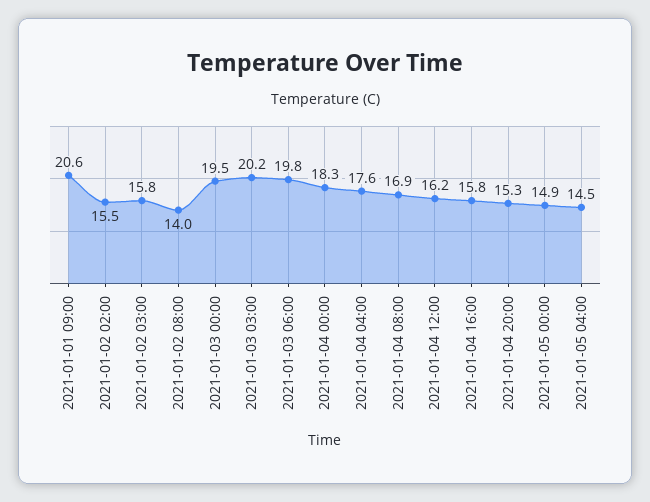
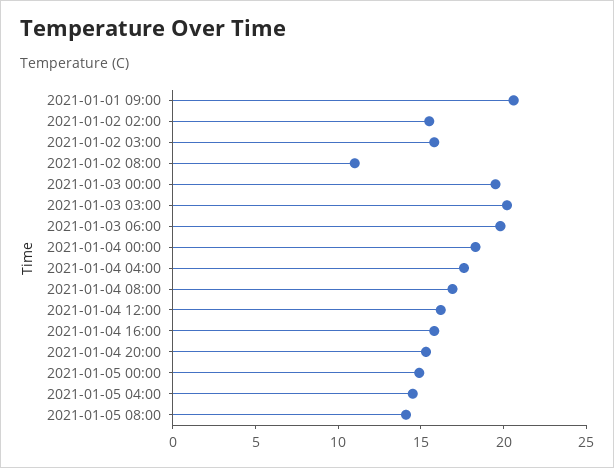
2021-01-02 08:00: 14 -> 11
2021-01-05 08:00: none -> 14

